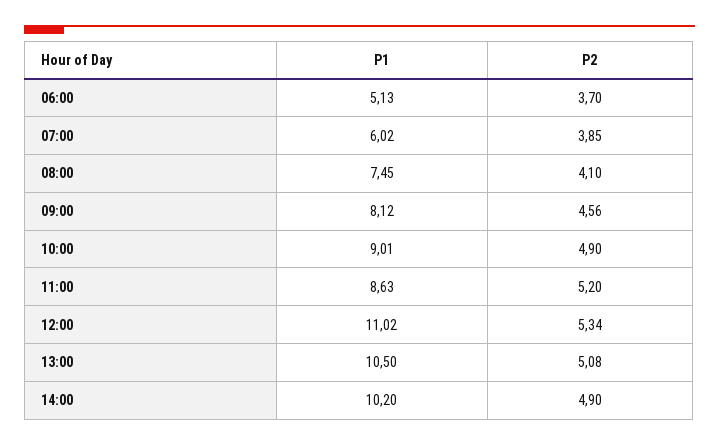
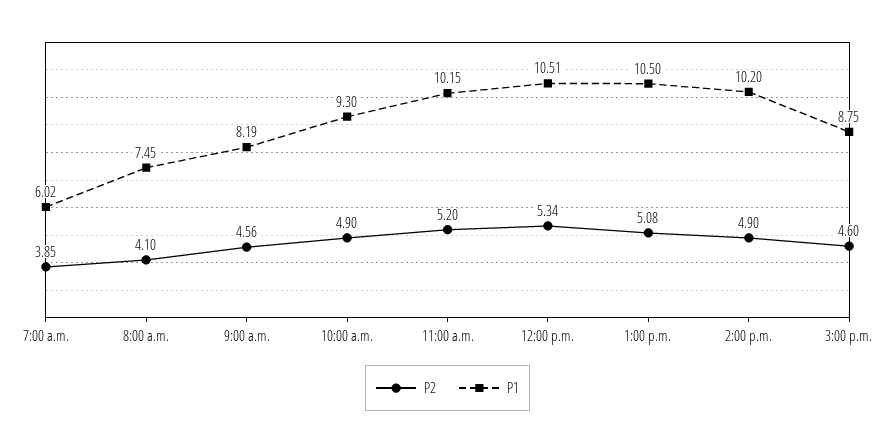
P1, 06:00: 5.13 -> none
P2, 06:00: 3.7 -> none
P1, 09:00: 8.12 -> 8.19
P1, 10:00: 9.01 -> 9.3
P1, 11:00: 8.63 -> 10.15
P1, 12:00: 11.02 -> 10.51
P2, 3:00 p.m.: none -> 4.6
P1, 3:00 p.m.: none -> 8.75

